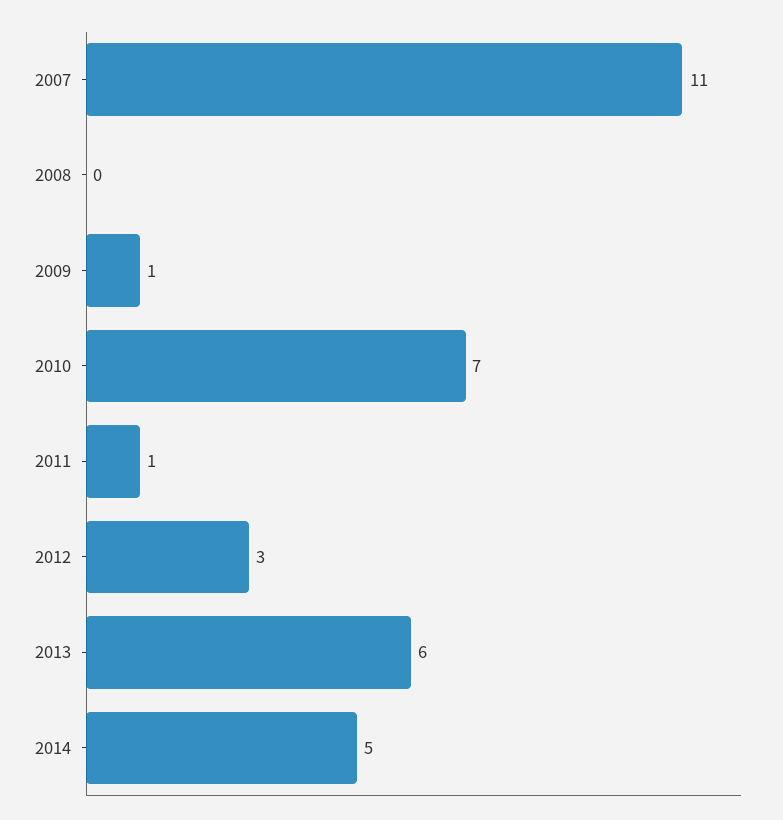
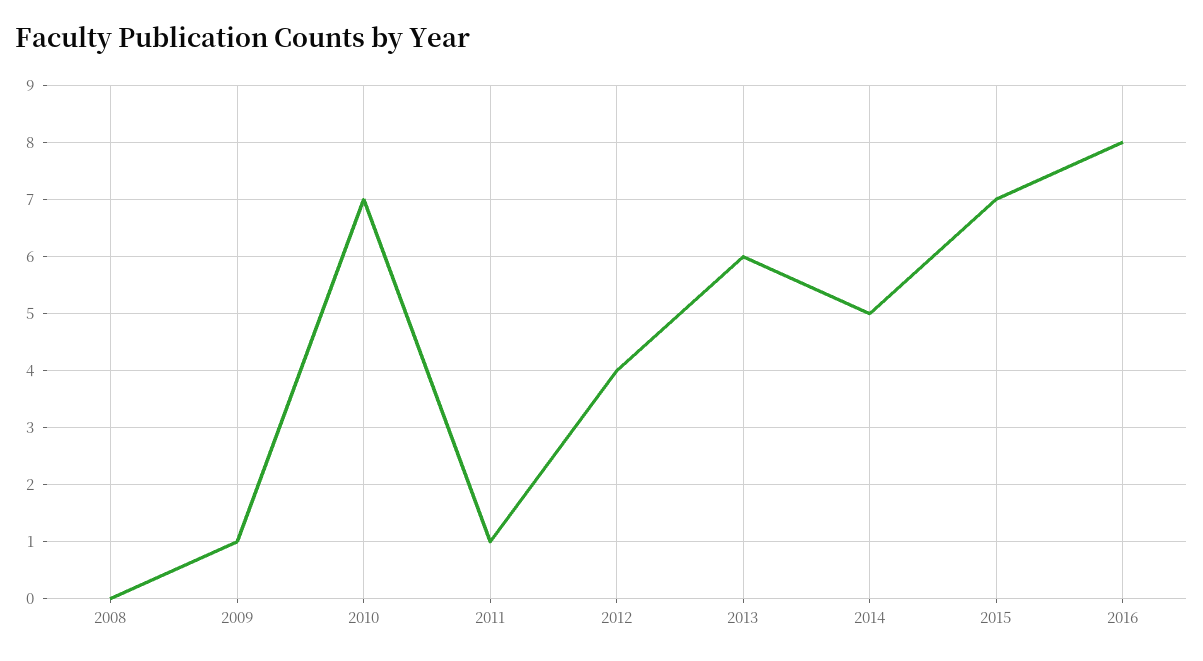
2007: 11 -> none
2012: 3 -> 4
2015: none -> 7
2016: none -> 8

